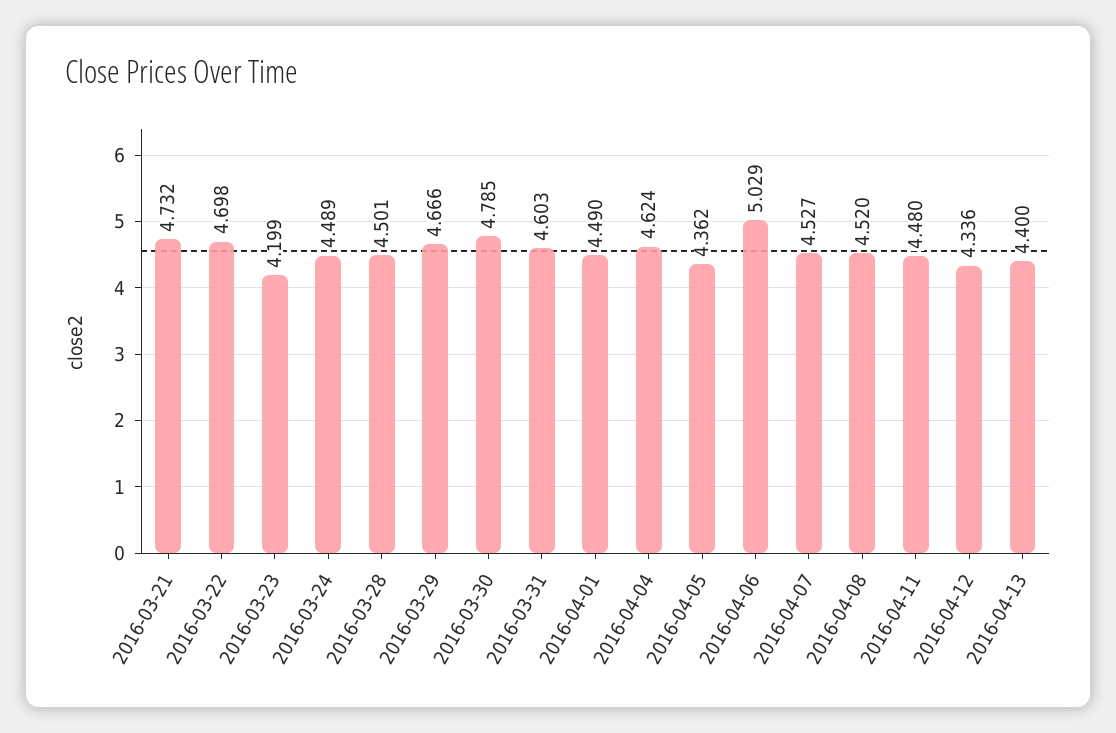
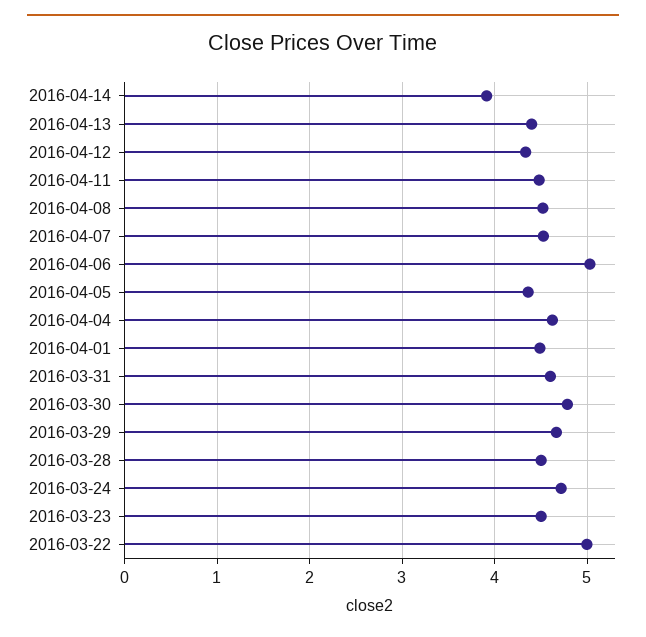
2016-03-21: 4.732 -> none
2016-03-22: 4.698 -> 5
2016-03-23: 4.199 -> 4.5
2016-03-24: 4.489 -> 4.7
2016-04-14: none -> 3.9

